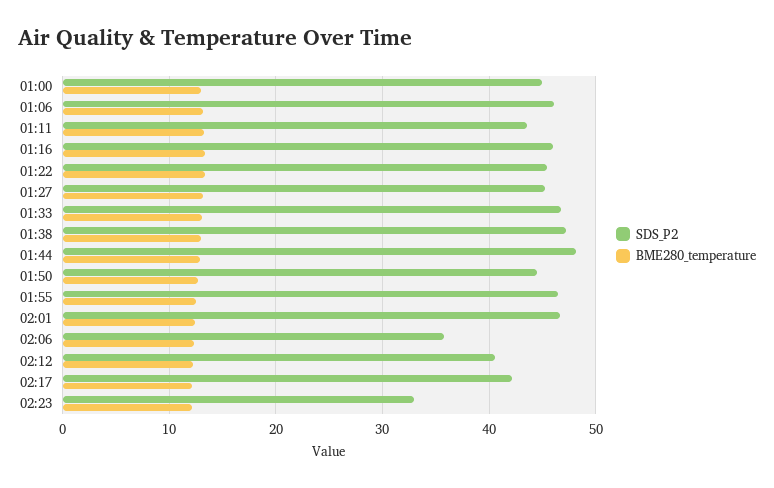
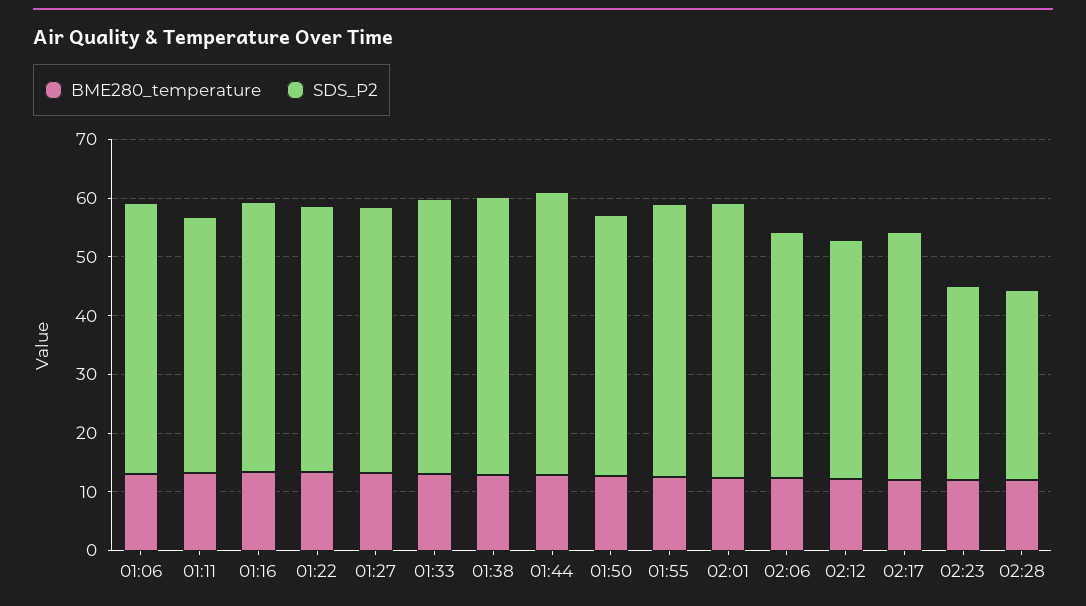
SDS_P2, 01:00: 45 -> none
BME280_temperature, 01:00: 13 -> none
SDS_P2, 02:06: 36 -> 42
BME280_temperature, 02:28: none -> 12
SDS_P2, 02:28: none -> 32

